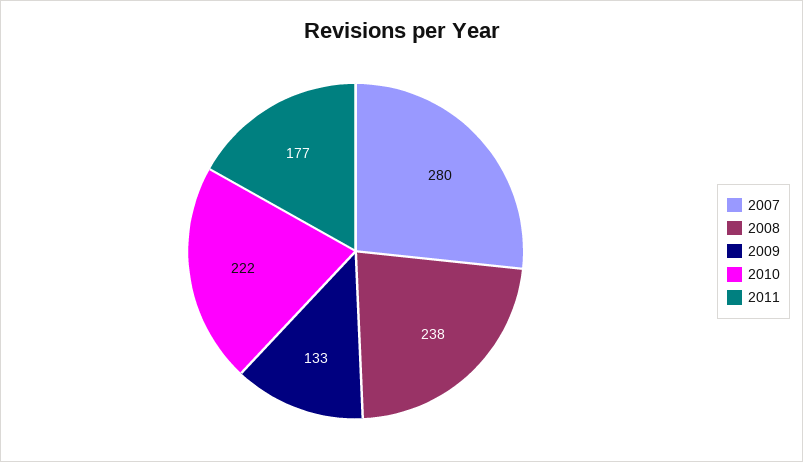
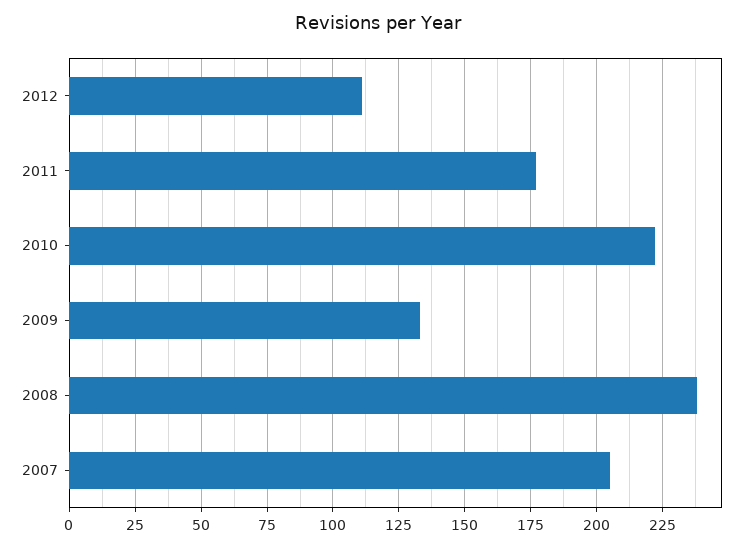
2007: 280 -> 205
2012: none -> 110

